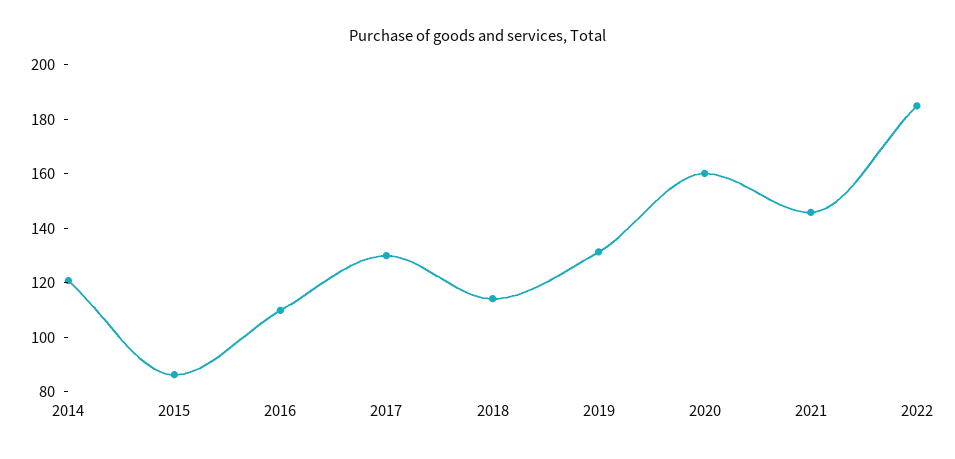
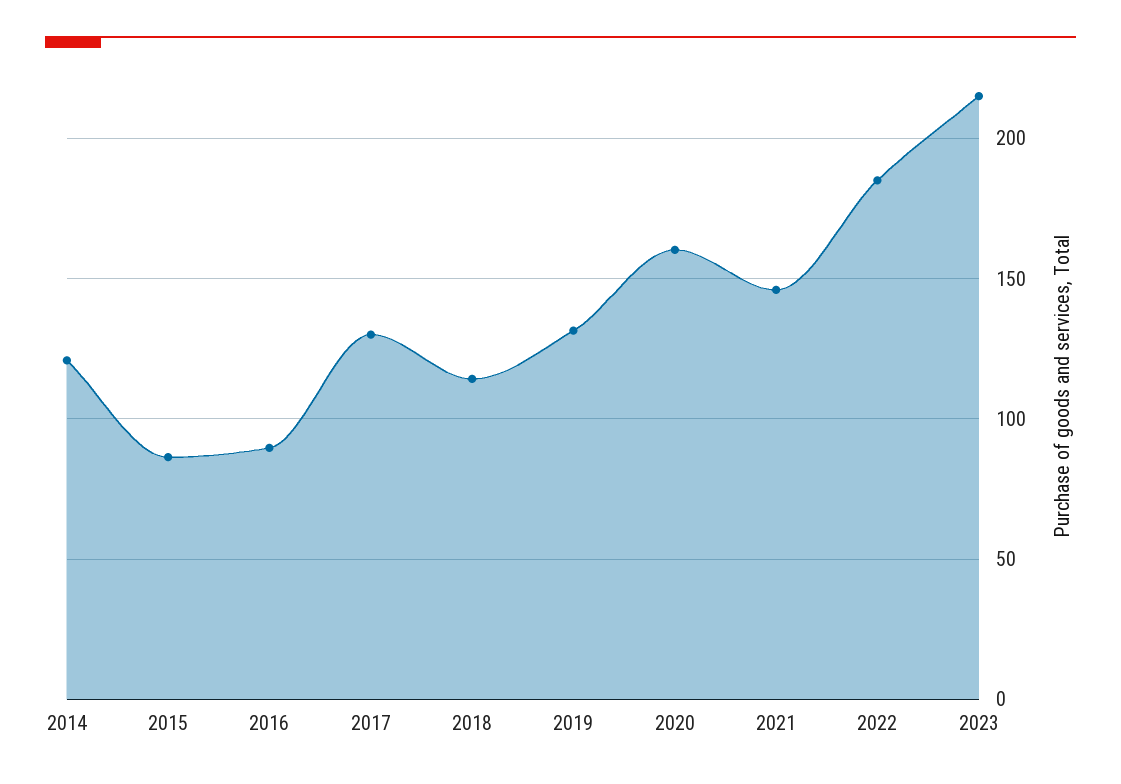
2016: 110 -> 90
2023: none -> 215

